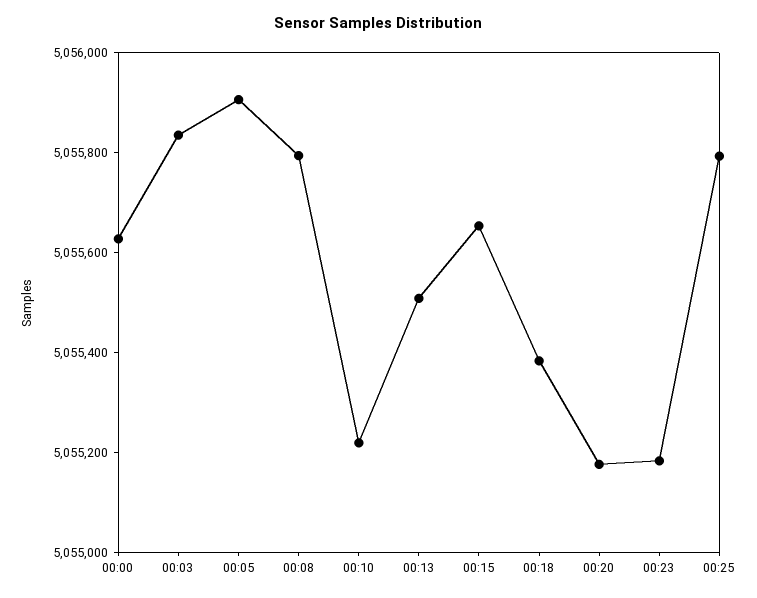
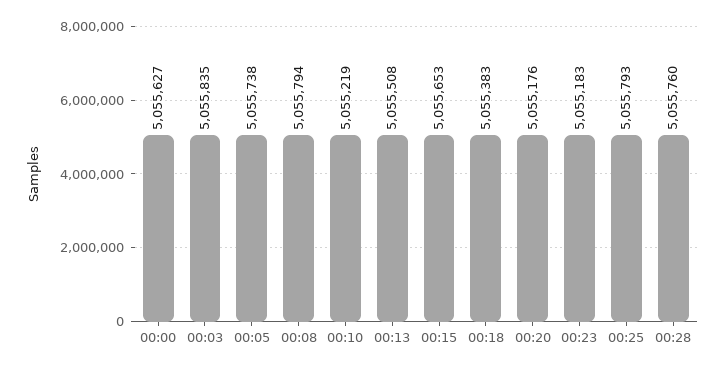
00:05: 5055900 -> 5055738
00:28: none -> 5055760

